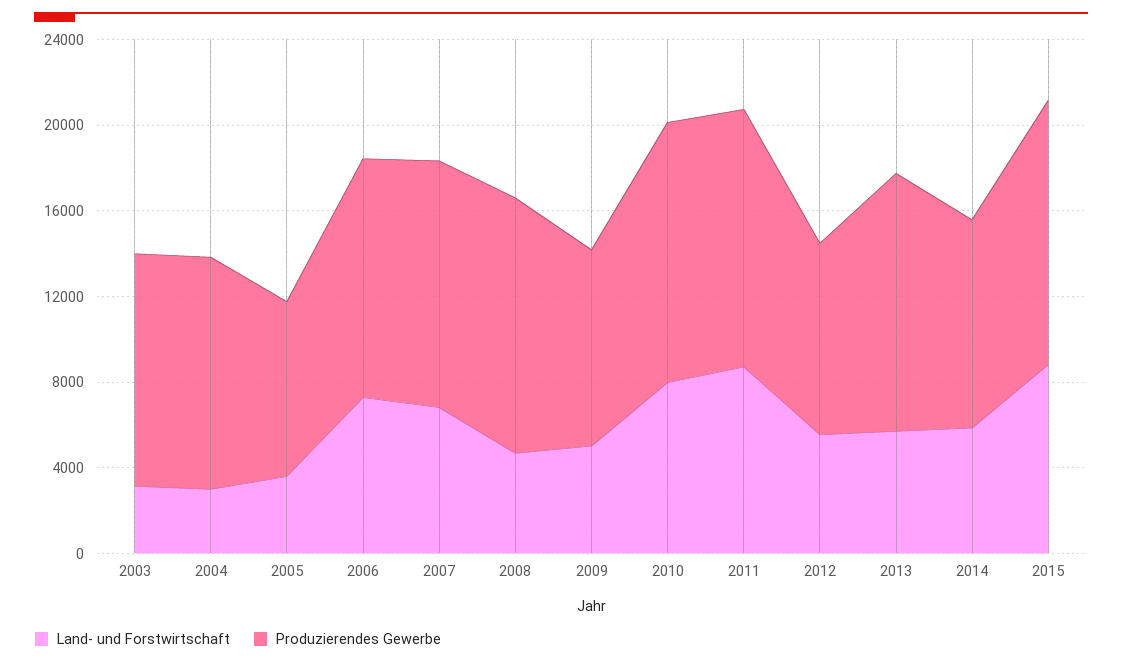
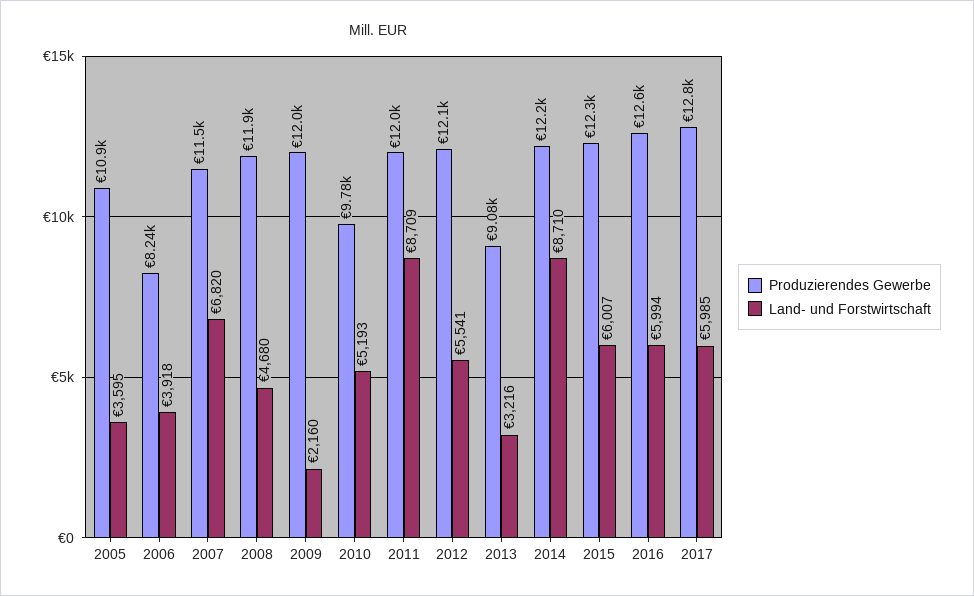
Land- und Forstwirtschaft, 2003: 3000 -> none
Produzierendes Gewerbe, 2003: 11000 -> none
Land- und Forstwirtschaft, 2004: 3000 -> none
Produzierendes Gewerbe, 2004: 11000 -> none
Produzierendes Gewerbe, 2005: 8000 -> 10900
Land- und Forstwirtschaft, 2006: 7000 -> 3918
Produzierendes Gewerbe, 2006: 11000 -> 8240
Land- und Forstwirtschaft, 2009: 5000 -> 2160
Produzierendes Gewerbe, 2009: 9000 -> 12000
Land- und Forstwirtschaft, 2010: 8000 -> 5193
Produzierendes Gewerbe, 2010: 12000 -> 9780
Produzierendes Gewerbe, 2012: 9000 -> 12100
Land- und Forstwirtschaft, 2013: 6000 -> 3216
Produzierendes Gewerbe, 2013: 12000 -> 9080
Land- und Forstwirtschaft, 2014: 6000 -> 8710
Produzierendes Gewerbe, 2014: 10000 -> 12200
Land- und Forstwirtschaft, 2015: 9000 -> 6007
Produzierendes Gewerbe, 2016: none -> 12600
Land- und Forstwirtschaft, 2016: none -> 5994
Produzierendes Gewerbe, 2017: none -> 12800
Land- und Forstwirtschaft, 2017: none -> 5985

